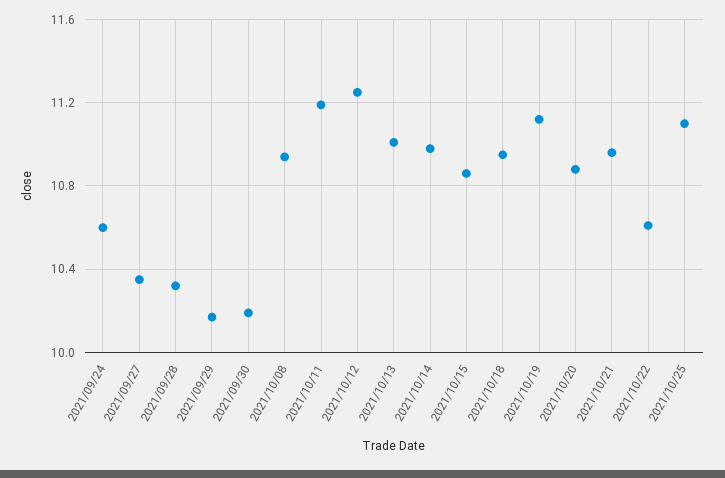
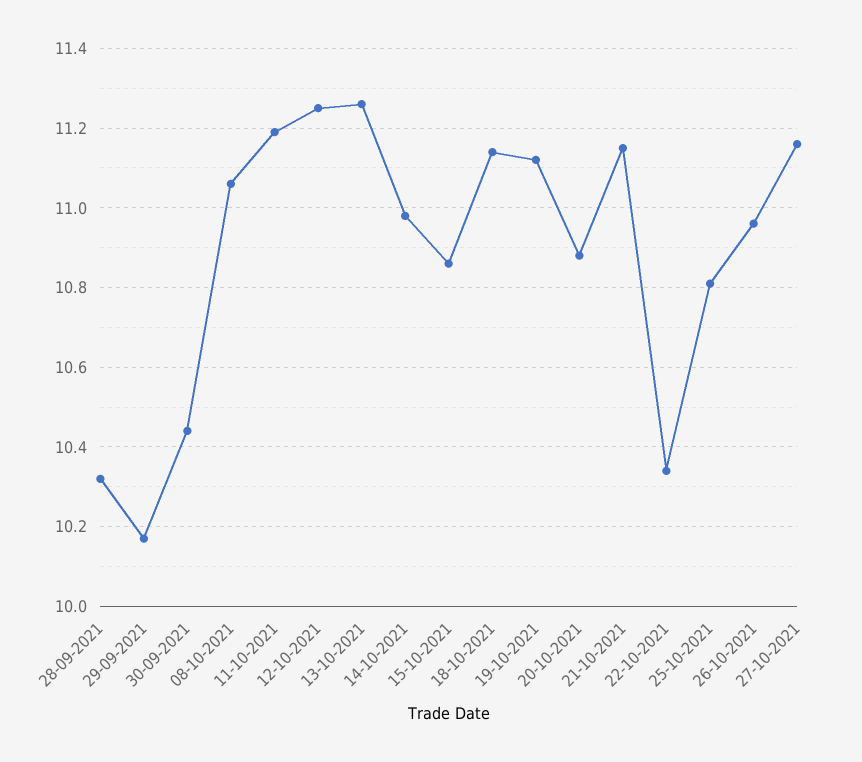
2021/09/24: 10.6 -> none
2021/09/27: 10.35 -> none
2021/09/30: 10.2 -> 10.45
2021/10/08: 10.95 -> 11.05
2021/10/13: 11 -> 11.25
2021/10/18: 10.95 -> 11.15
2021/10/21: 10.95 -> 11.15
2021/10/22: 10.6 -> 10.35
2021/10/25: 11.1 -> 10.8
26-10-2021: none -> 10.95
27-10-2021: none -> 11.15

